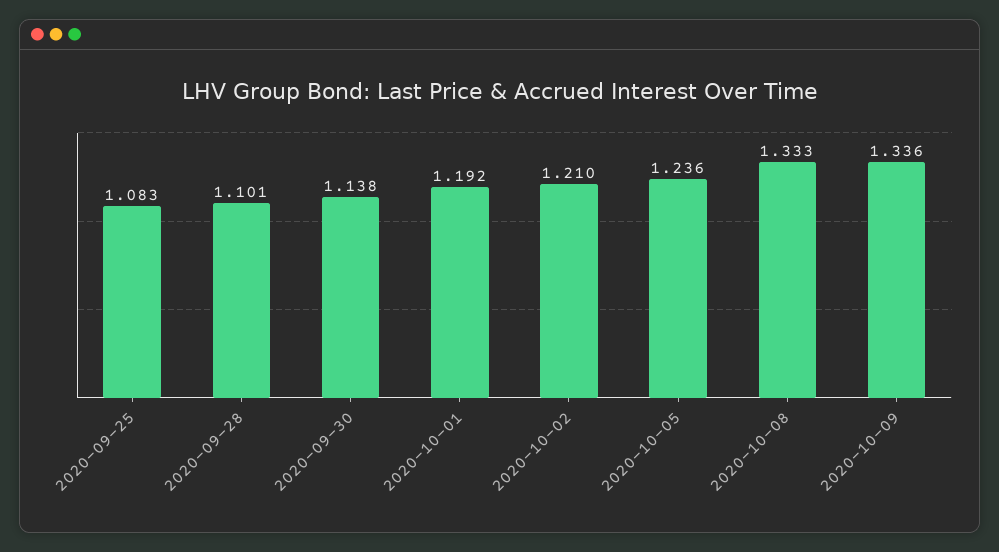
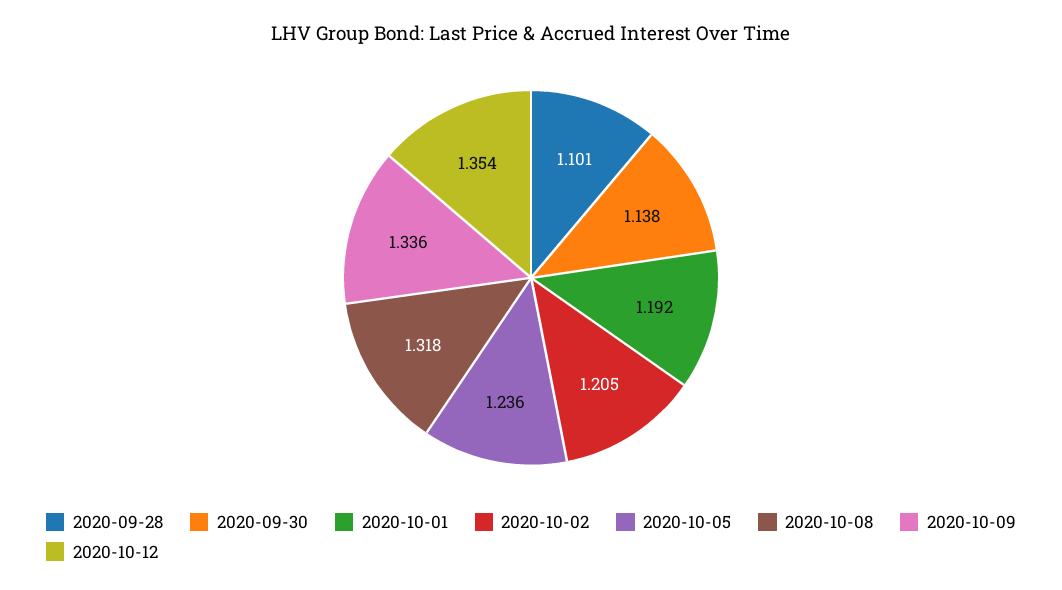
2020-09-25: 1.083 -> none
2020-10-02: 1.21 -> 1.205
2020-10-08: 1.333 -> 1.318
2020-10-12: none -> 1.354

